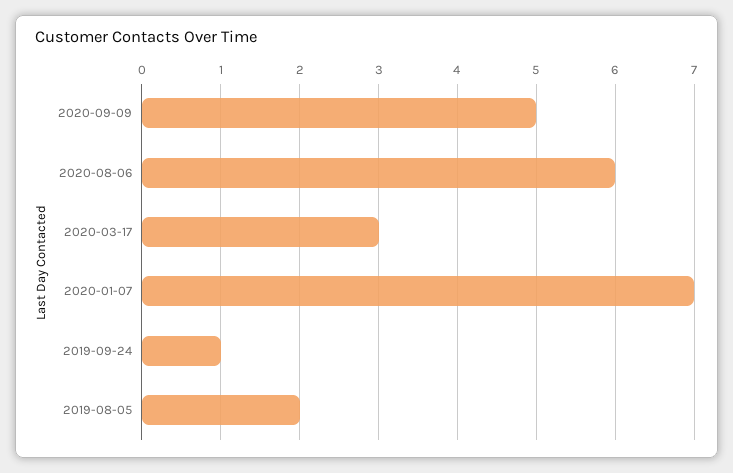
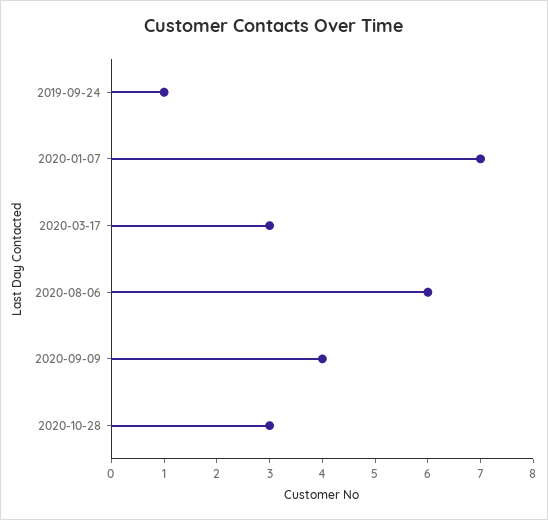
2020-09-09: 5 -> 4
2019-08-05: 2 -> none
2020-10-28: none -> 3

